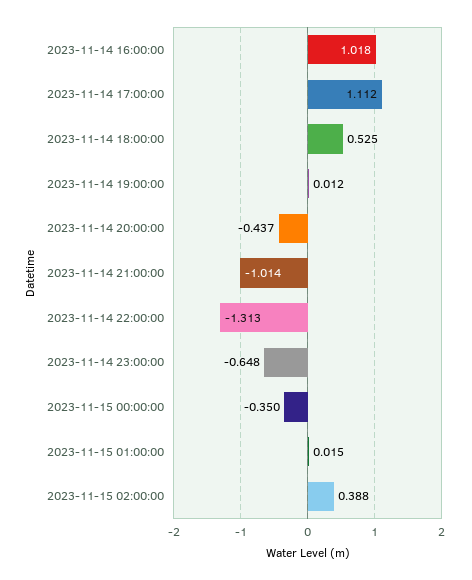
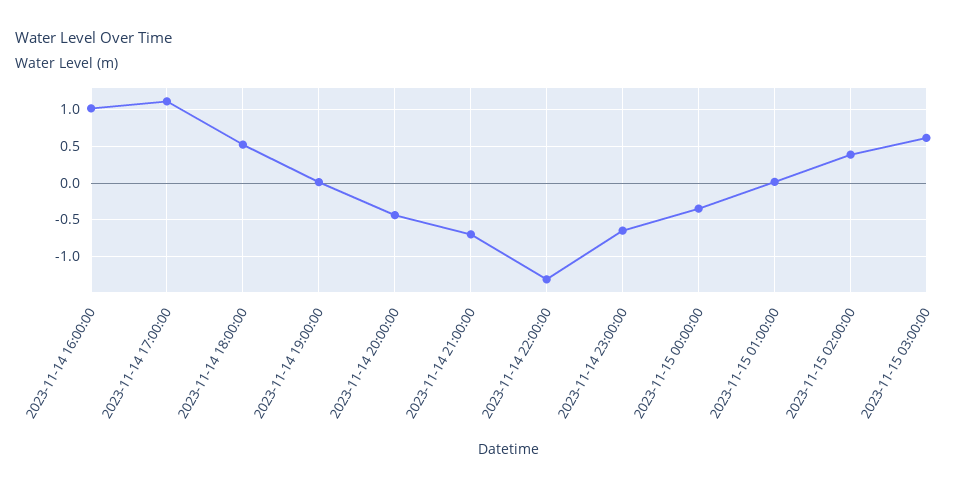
2023-11-14 21:00:00: -1.014 -> -0.7
2023-11-15 03:00:00: none -> 0.6

